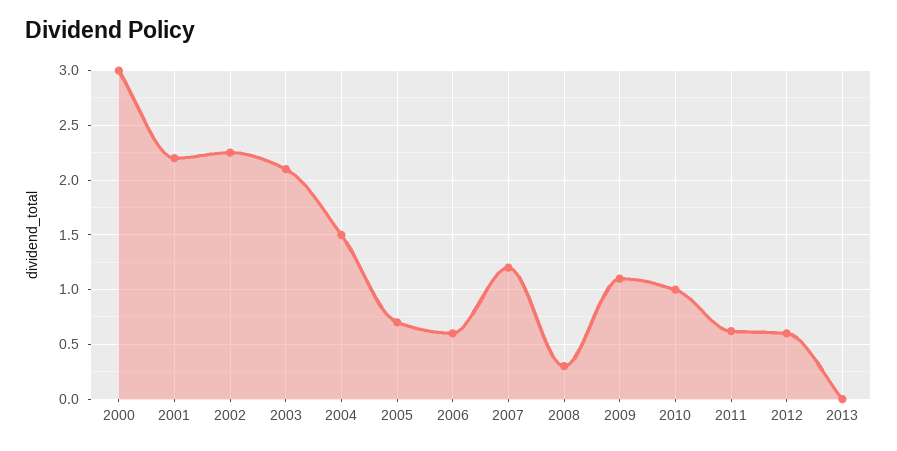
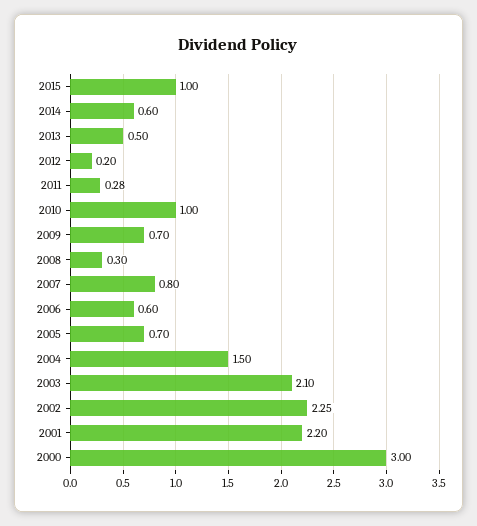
2007: 1.2 -> 0.8
2009: 1.1 -> 0.7
2011: 0.6 -> 0.28
2012: 0.6 -> 0.2
2013: 0 -> 0.5
2015: none -> 1
2014: none -> 0.6

